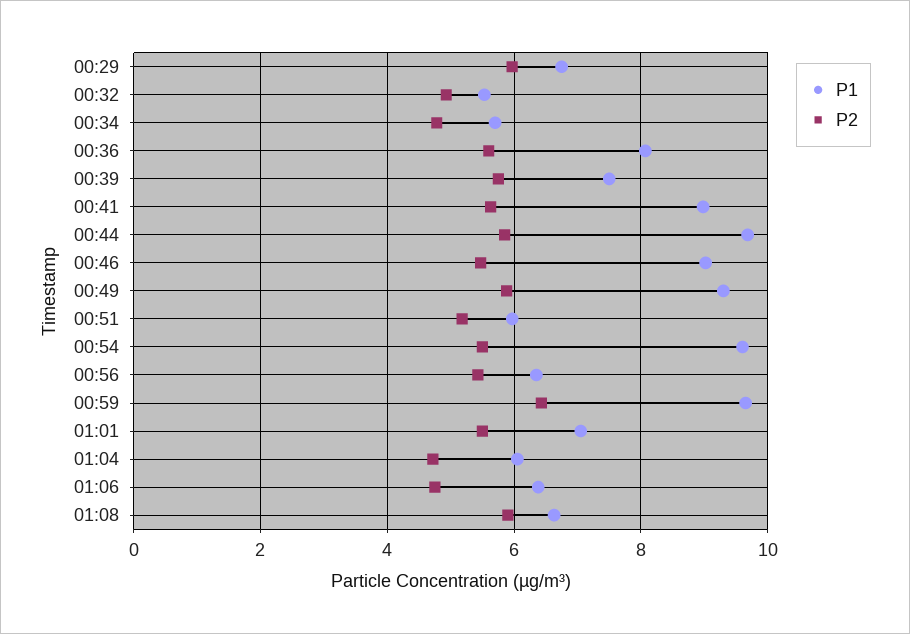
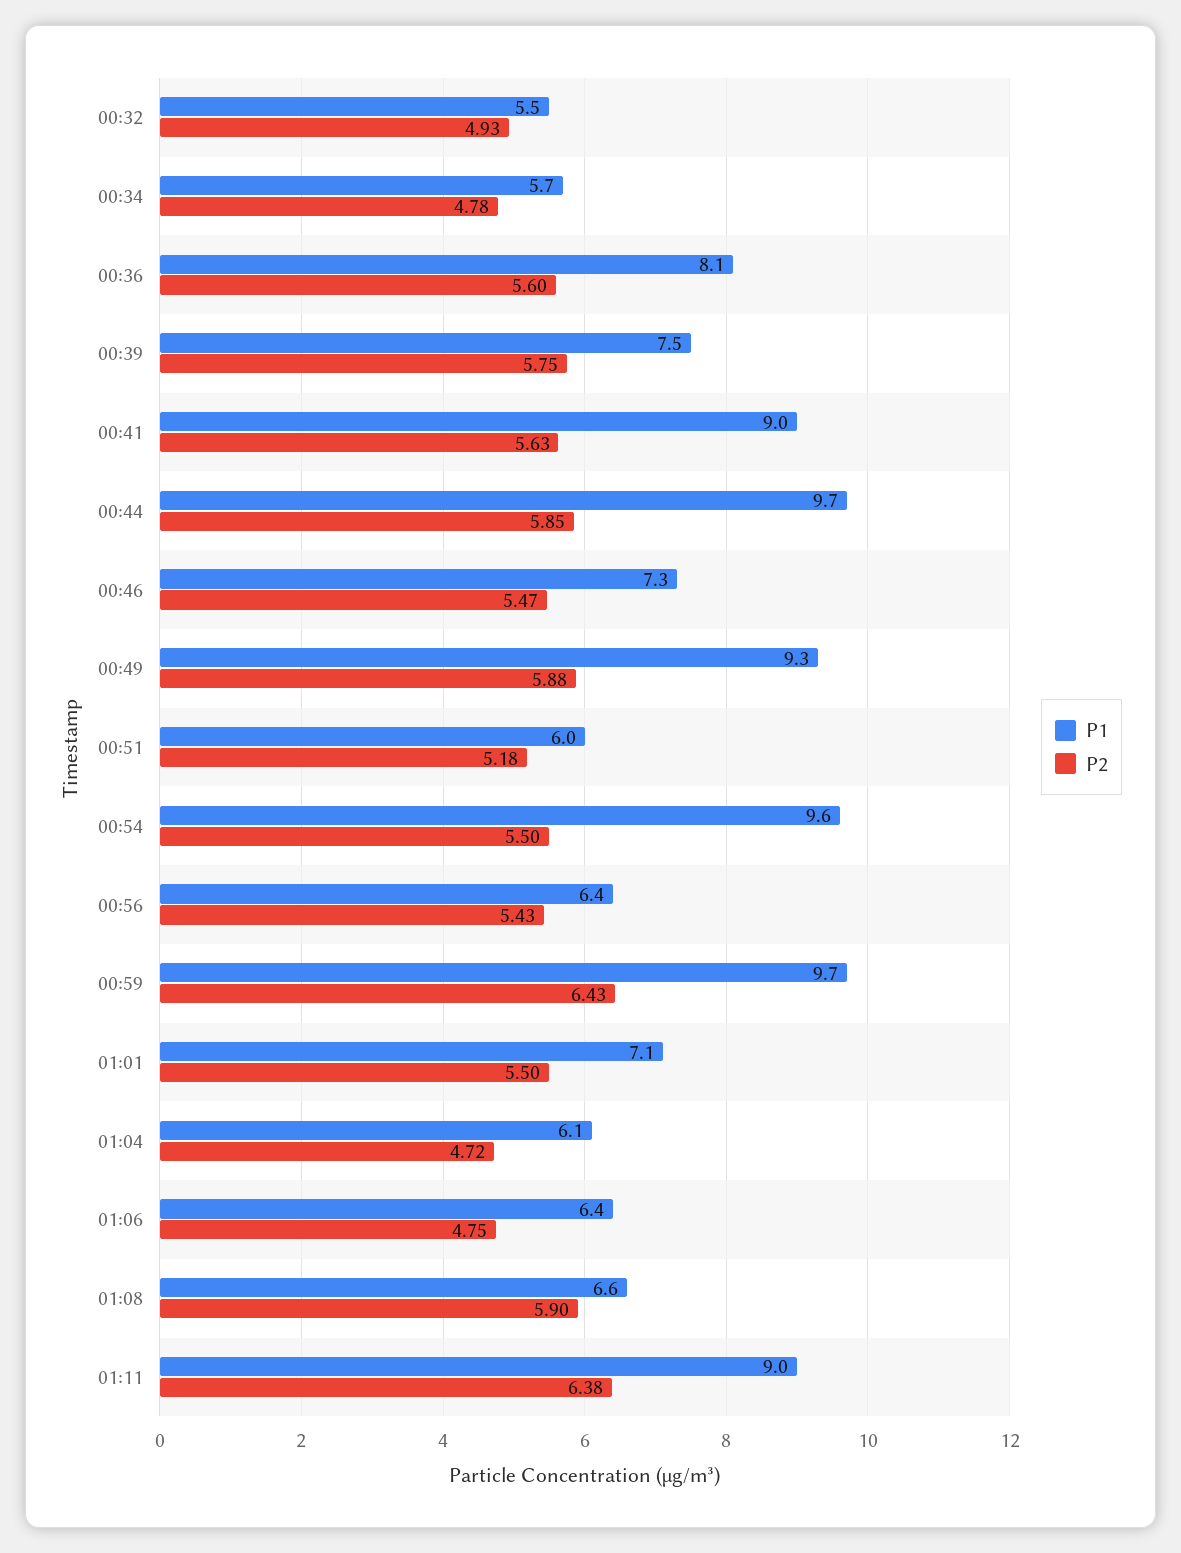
P1, 00:29: 6.8 -> none
P2, 00:29: 6 -> none
P1, 00:46: 9 -> 7.3
P1, 01:11: none -> 9
P2, 01:11: none -> 6.38

